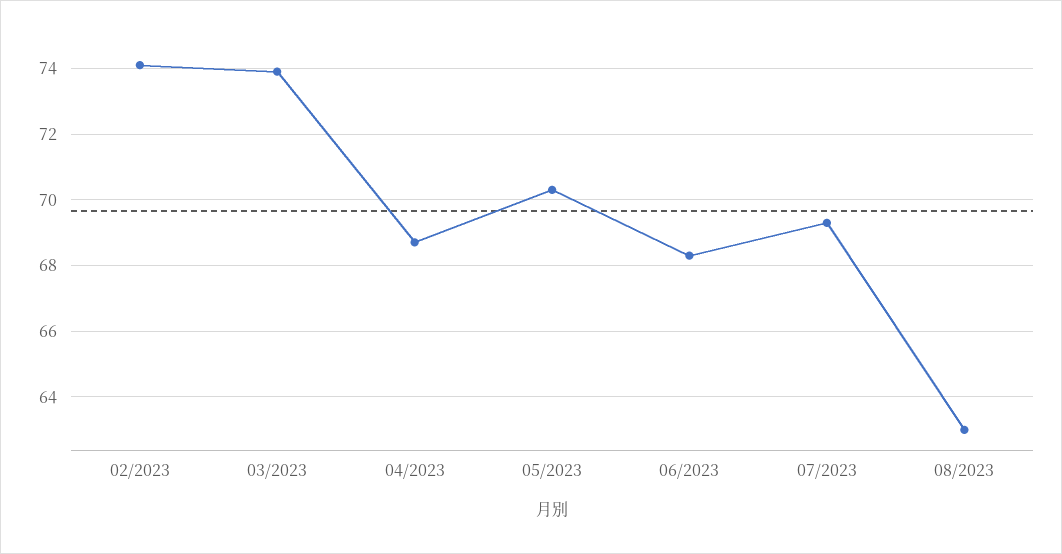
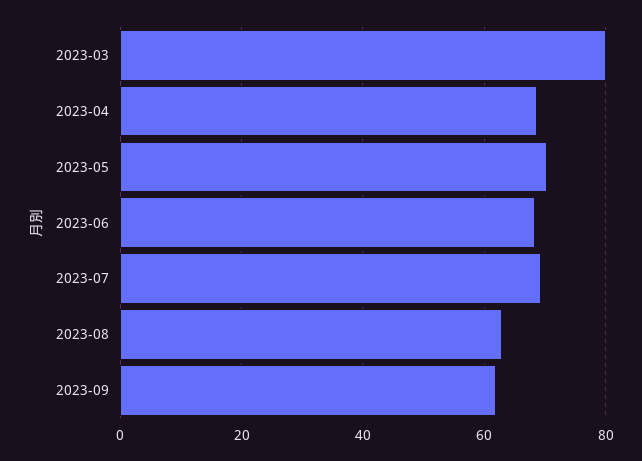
02/2023: 74 -> none
03/2023: 74 -> 80
2023-09: none -> 62

